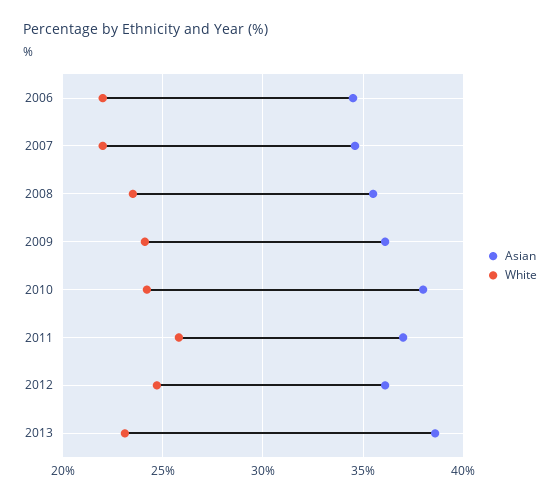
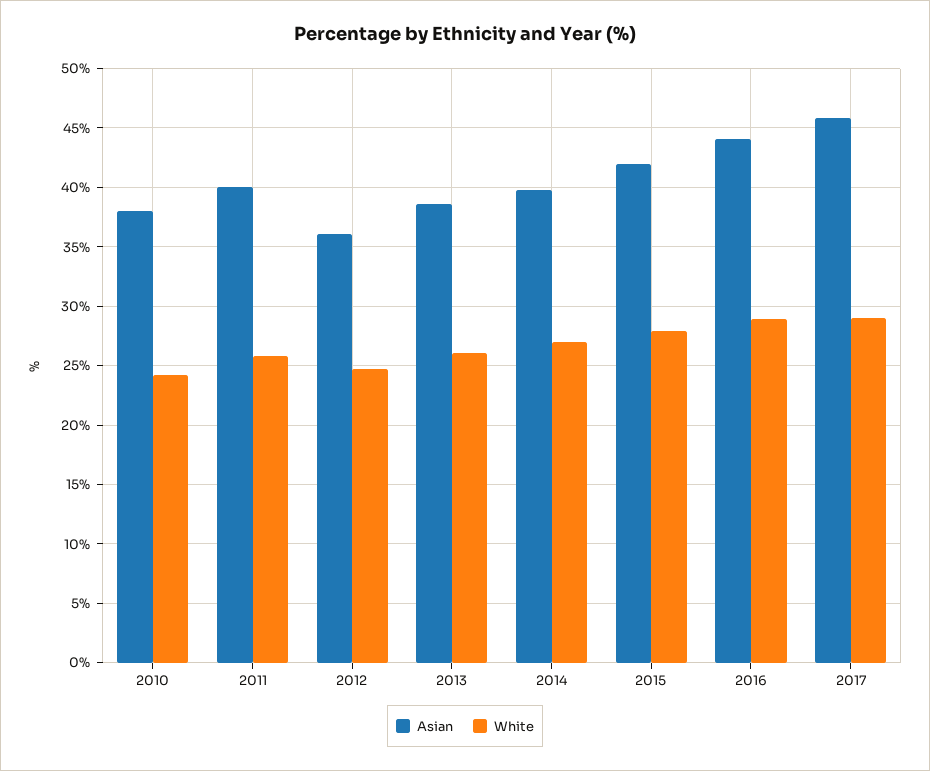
Asian, 2006: 34.5 -> none
White, 2006: 22 -> none
Asian, 2007: 34.5 -> none
White, 2007: 22 -> none
Asian, 2008: 35.5 -> none
White, 2008: 23.5 -> none
Asian, 2009: 36 -> none
White, 2009: 24 -> none
Asian, 2011: 37 -> 40
White, 2013: 23 -> 26
Asian, 2014: none -> 40
White, 2014: none -> 27
Asian, 2015: none -> 42
White, 2015: none -> 28
Asian, 2016: none -> 44
White, 2016: none -> 29
Asian, 2017: none -> 46
White, 2017: none -> 29

